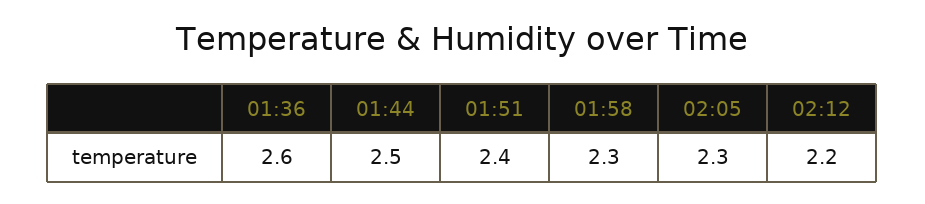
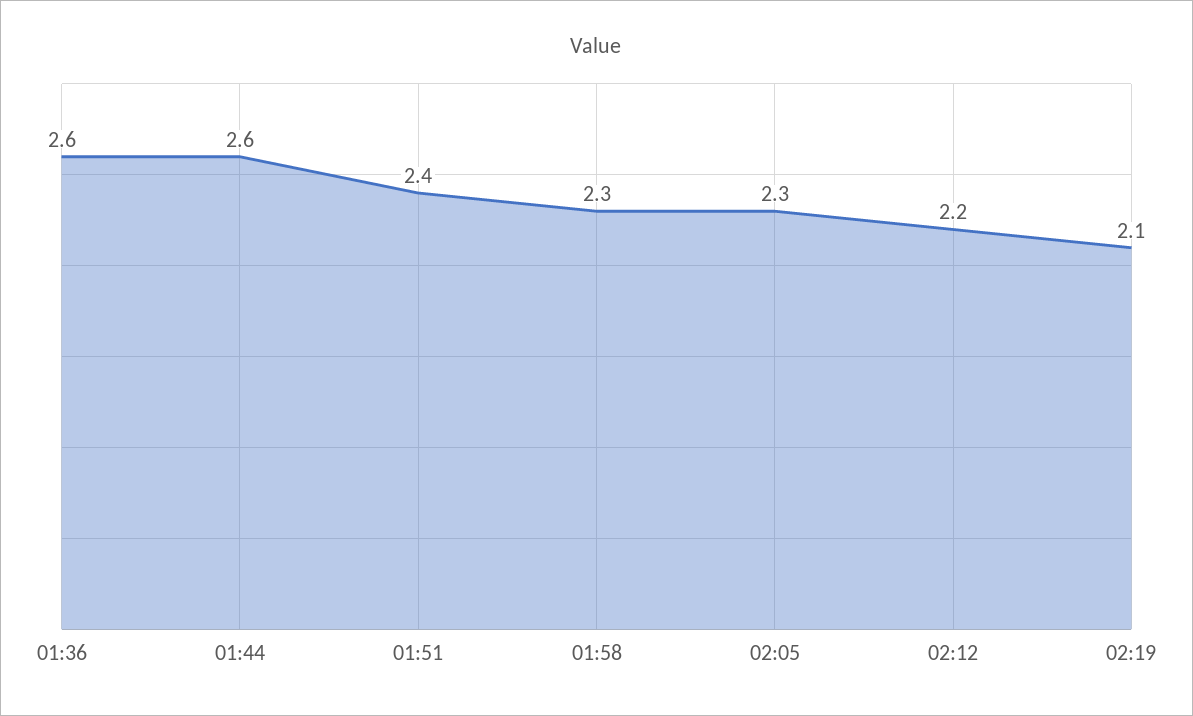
01:44: 2.5 -> 2.6
02:19: none -> 2.1

